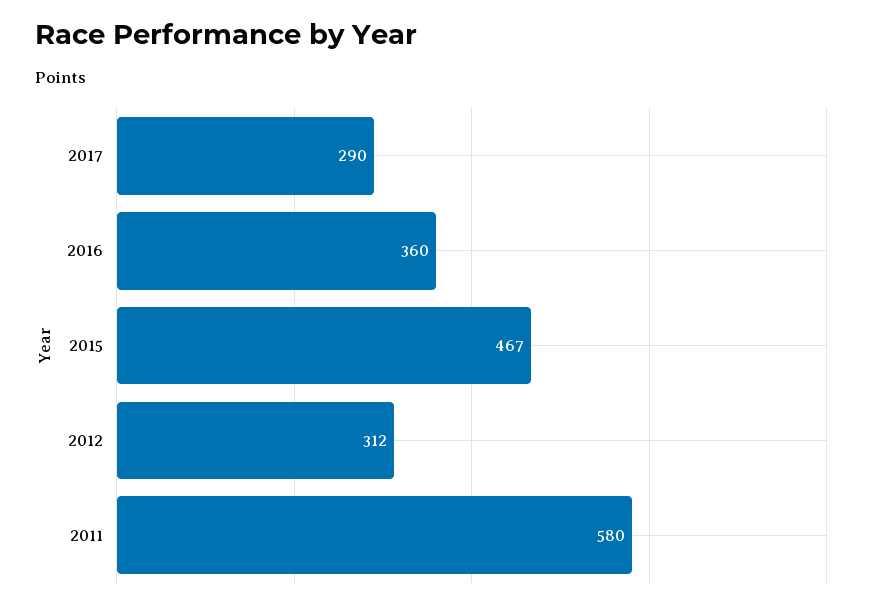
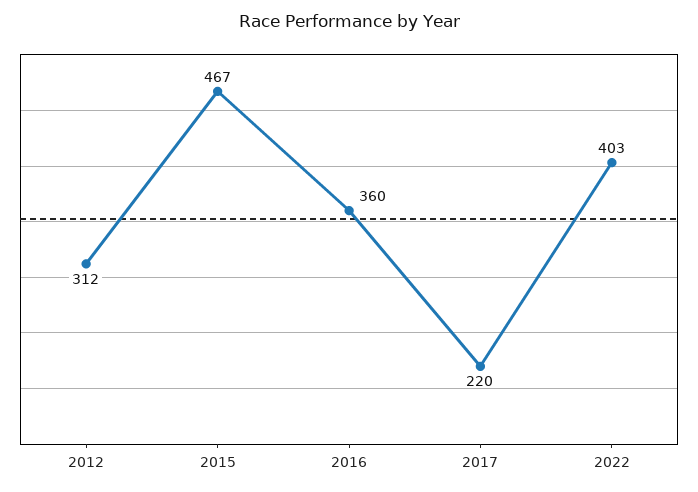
2017: 290 -> 220
2011: 580 -> none
2022: none -> 403

